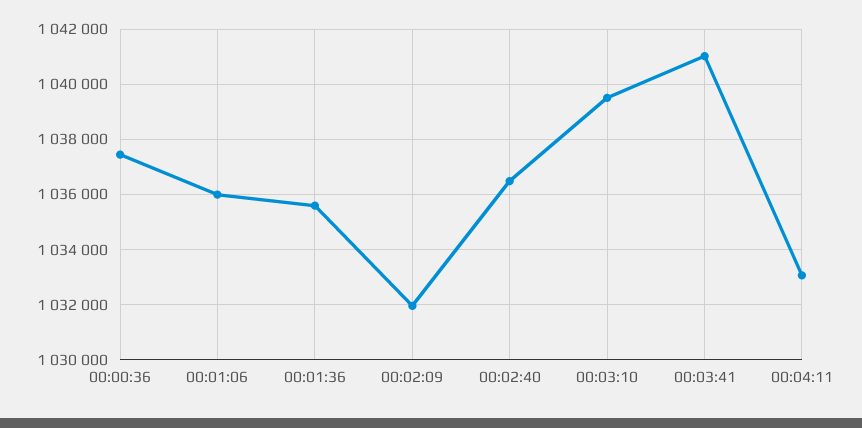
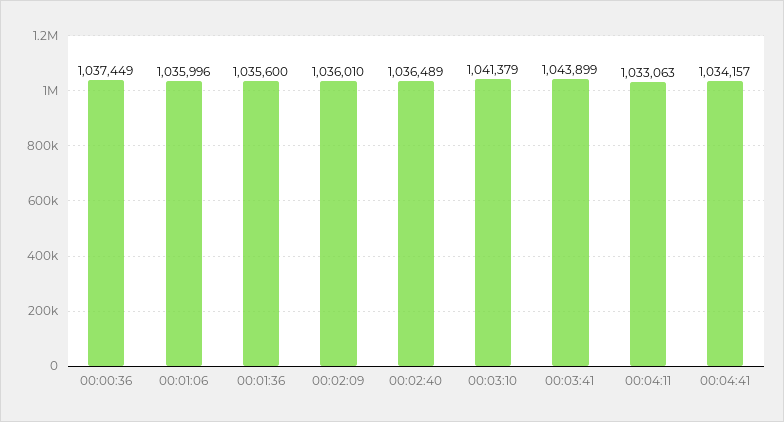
00:02:09: 1032000 -> 1036010
00:03:10: 1039500 -> 1041379
00:03:41: 1041000 -> 1043899
00:04:41: none -> 1034157

